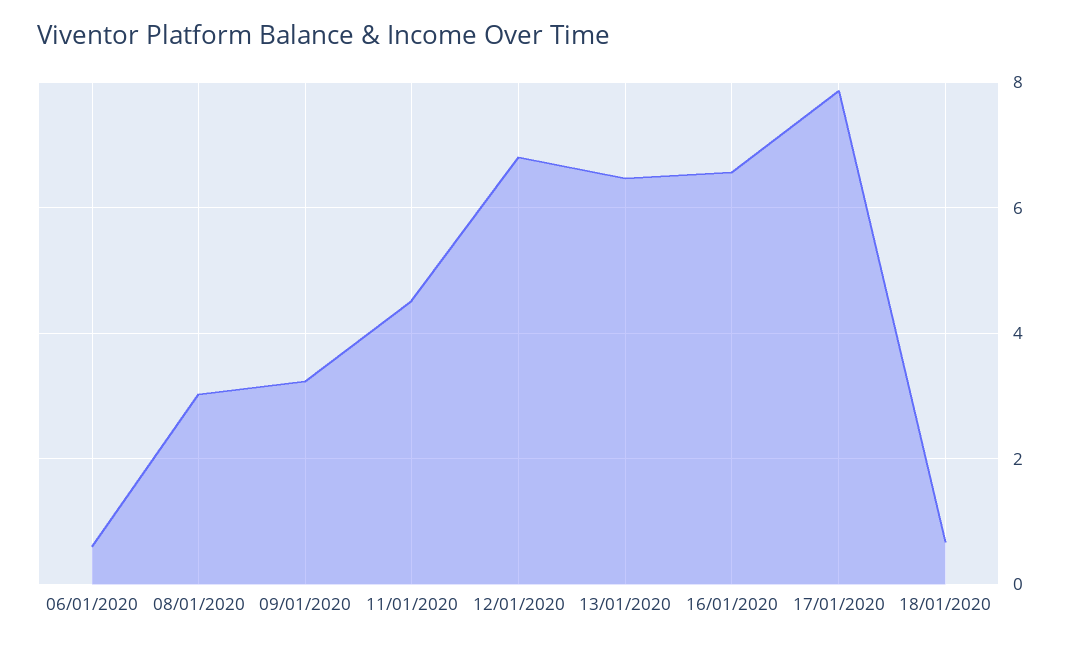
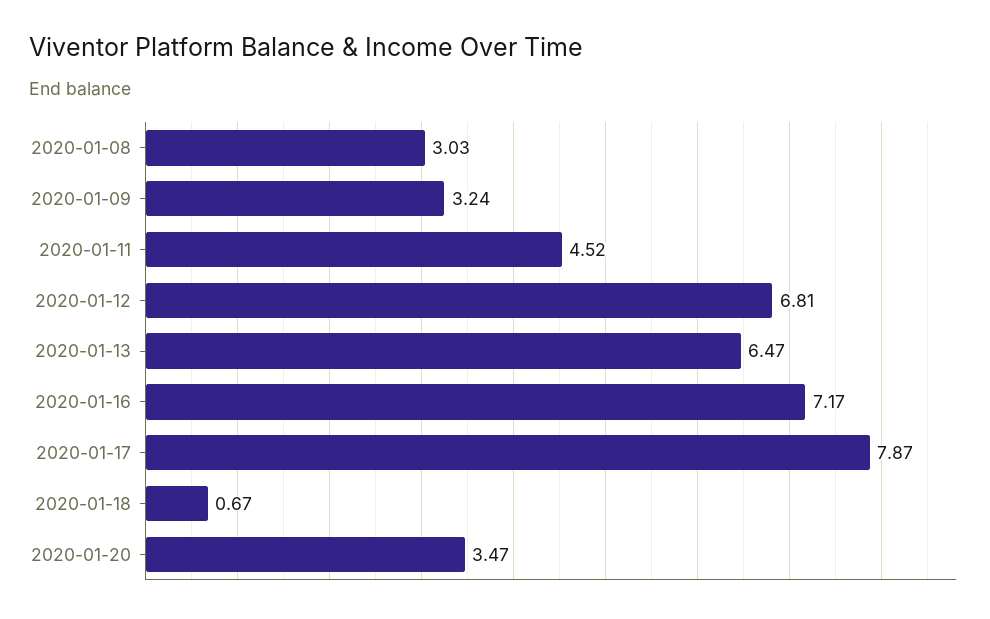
06/01/2020: 0.6 -> none
16/01/2020: 6.6 -> 7.17
2020-01-20: none -> 3.47

